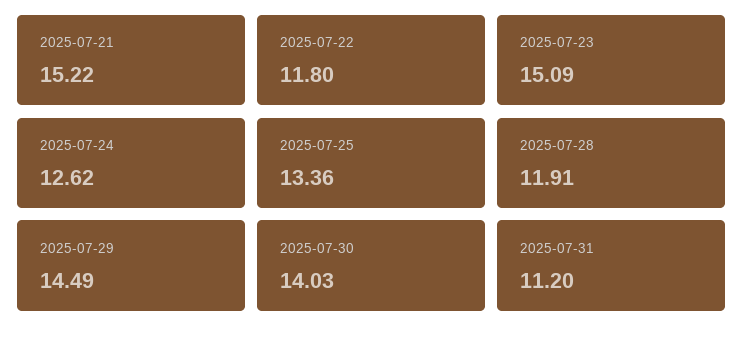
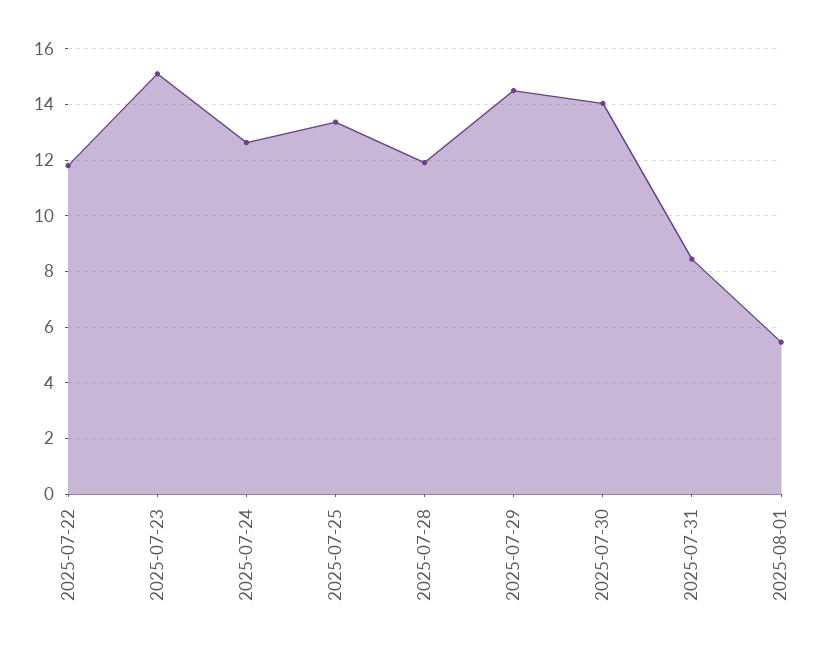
2025-07-21: 15.22 -> none
2025-07-31: 11.2 -> 8.5
2025-08-01: none -> 5.5

